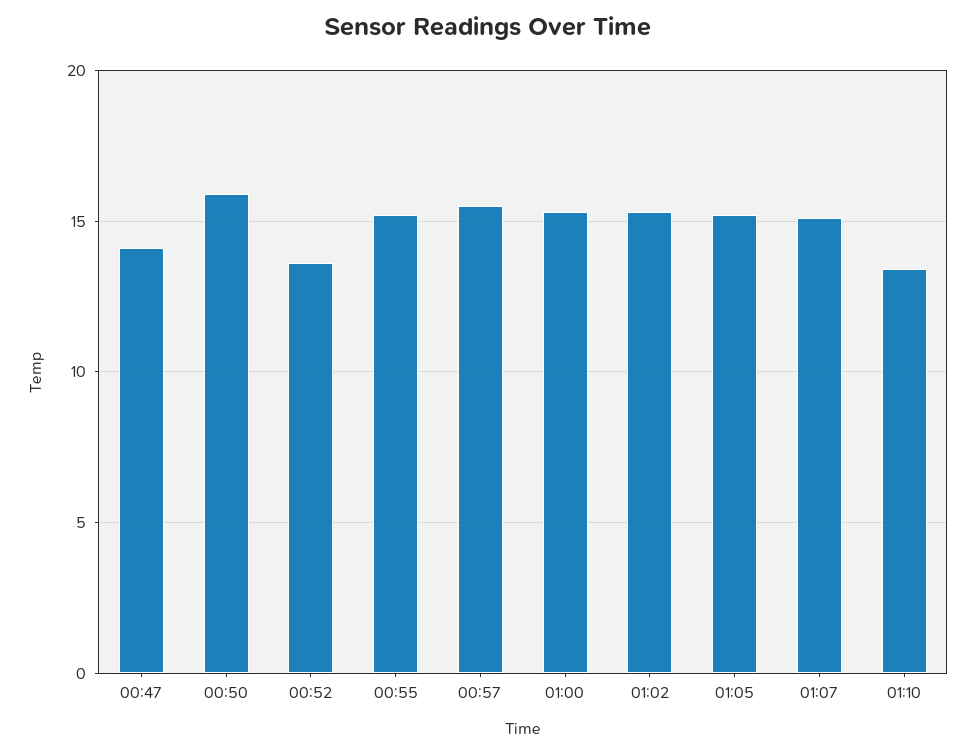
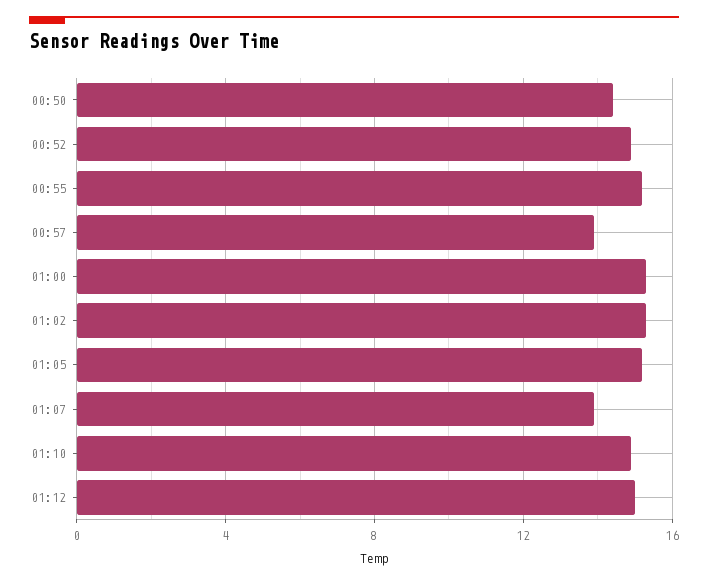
00:47: 14 -> none
00:50: 16 -> 14.5
00:52: 13.5 -> 15
00:57: 15.5 -> 14
01:07: 15 -> 14
01:10: 13.5 -> 15
01:12: none -> 15

